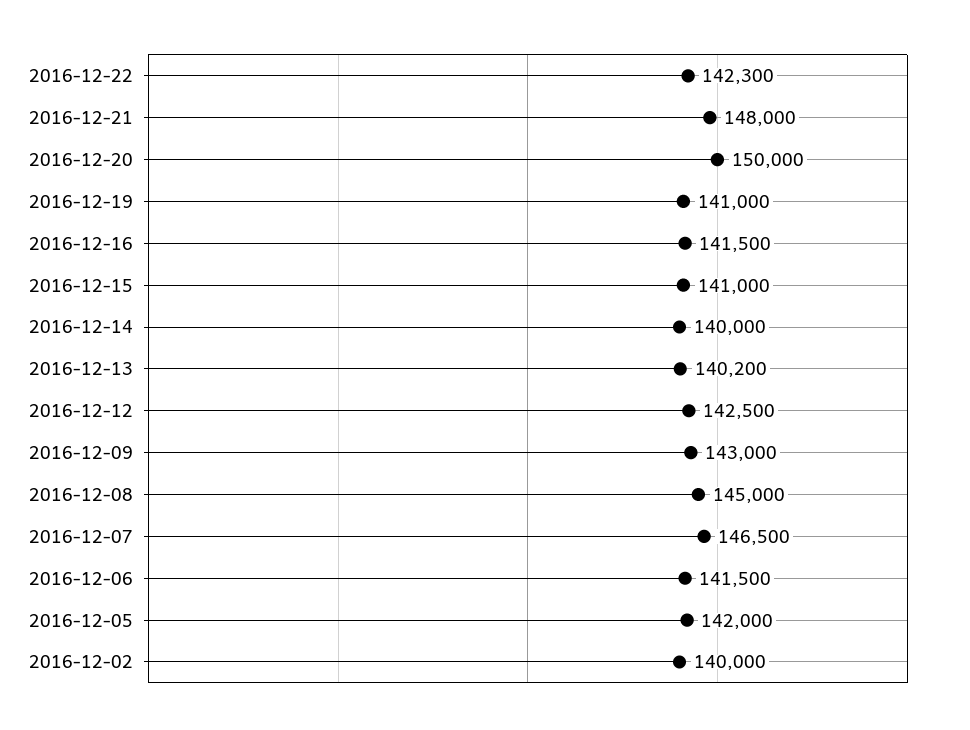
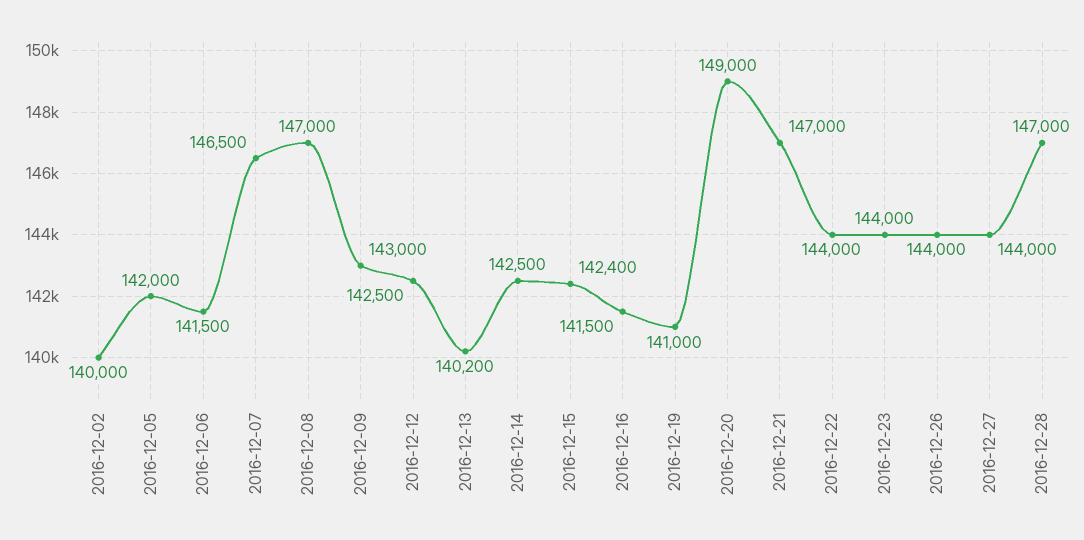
2016-12-22: 142300 -> 144000
2016-12-21: 148000 -> 147000
2016-12-20: 150000 -> 149000
2016-12-15: 141000 -> 142400
2016-12-14: 140000 -> 142500
2016-12-08: 145000 -> 147000
2016-12-23: none -> 144000
2016-12-26: none -> 144000
2016-12-27: none -> 144000
2016-12-28: none -> 147000

